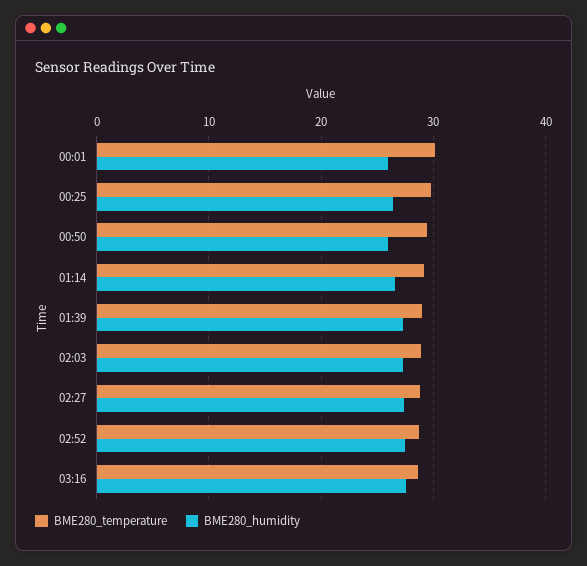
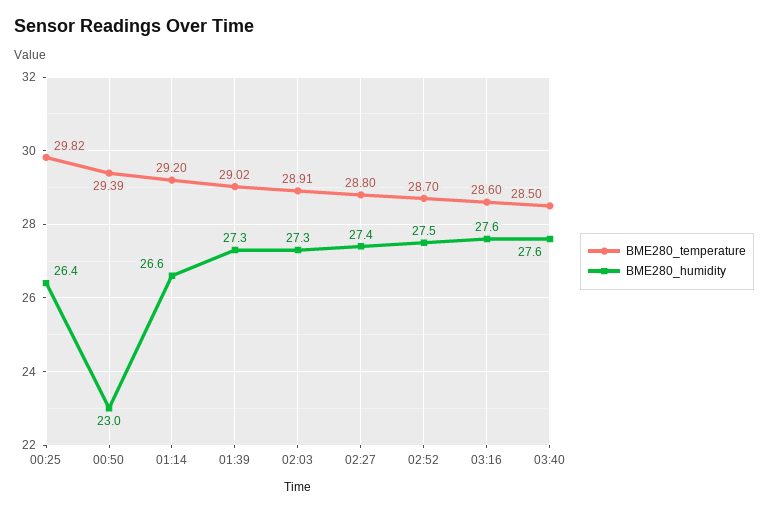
BME280_temperature, 00:01: 30 -> none
BME280_humidity, 00:01: 26 -> none
BME280_humidity, 00:50: 26 -> 23
BME280_temperature, 03:40: none -> 28.5
BME280_humidity, 03:40: none -> 27.6

